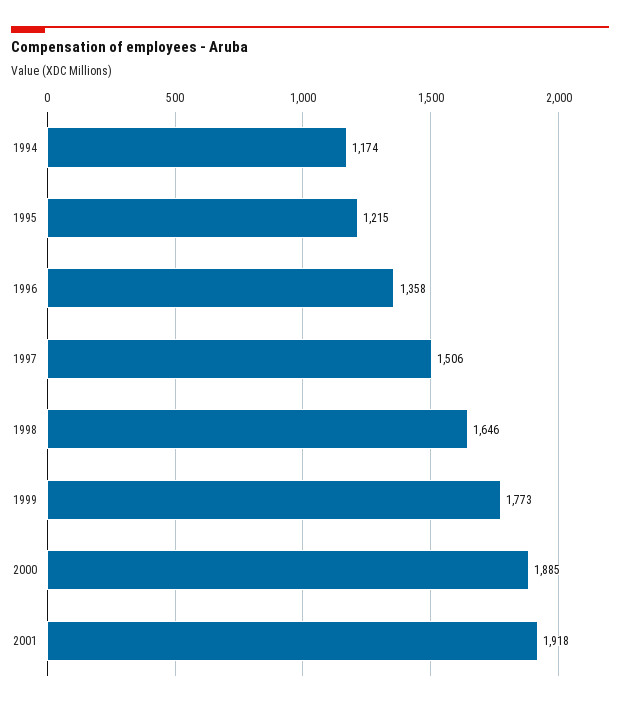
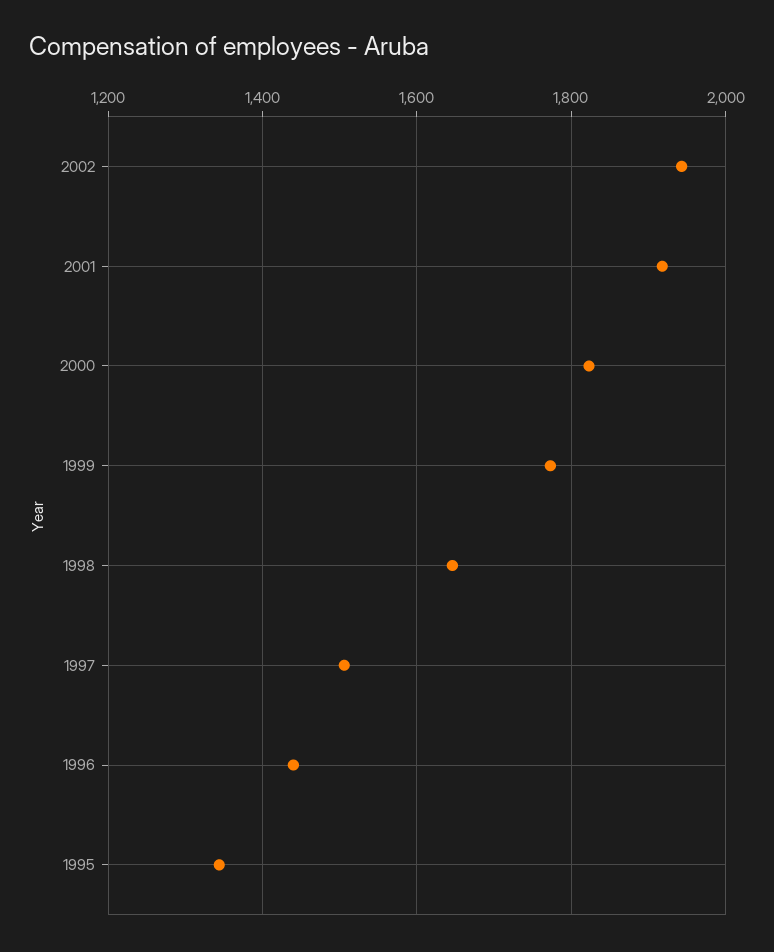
1994: 1174 -> none
1995: 1215 -> 1340
1996: 1358 -> 1440
2000: 1885 -> 1820
2002: none -> 1940

